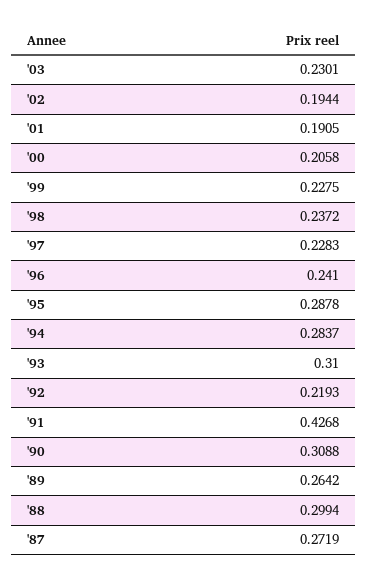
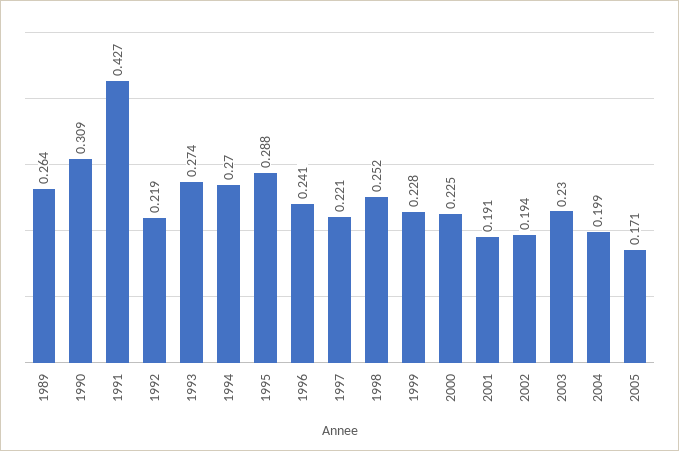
'00: 0.2058 -> 0.225
'98: 0.2372 -> 0.252
'97: 0.2283 -> 0.221
'94: 0.2837 -> 0.27
'93: 0.31 -> 0.274
'88: 0.2994 -> none
'87: 0.2719 -> none
2004: none -> 0.199
2005: none -> 0.171

